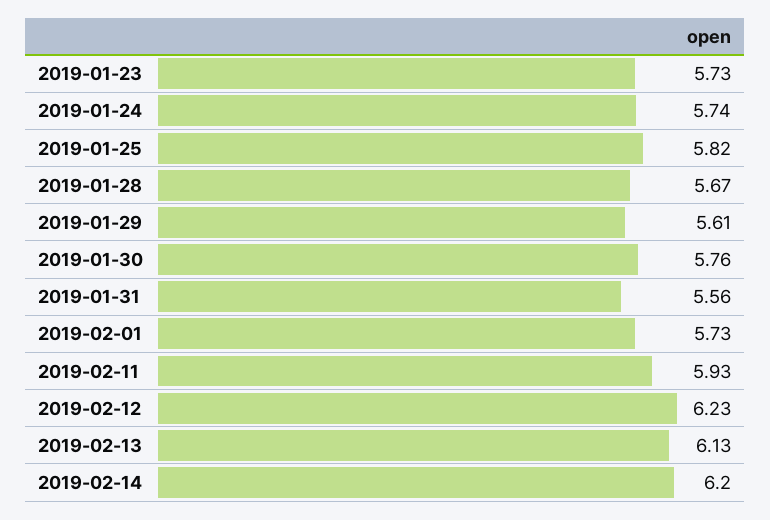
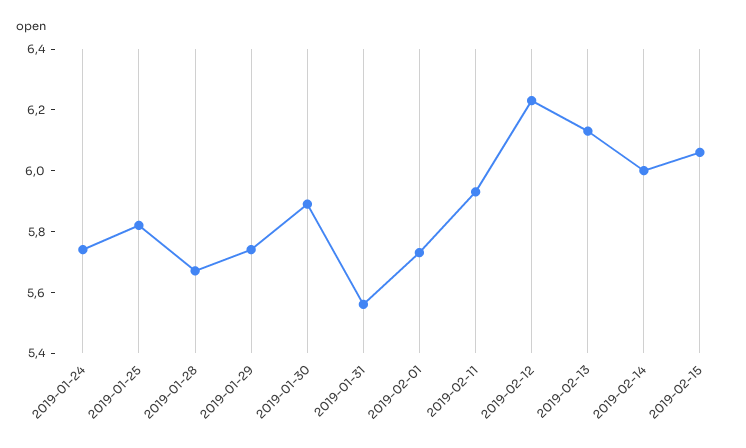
2019-01-23: 5.73 -> none
2019-01-29: 5.61 -> 5.75
2019-01-30: 5.76 -> 5.9
2019-02-14: 6.2 -> 6
2019-02-15: none -> 6.05

